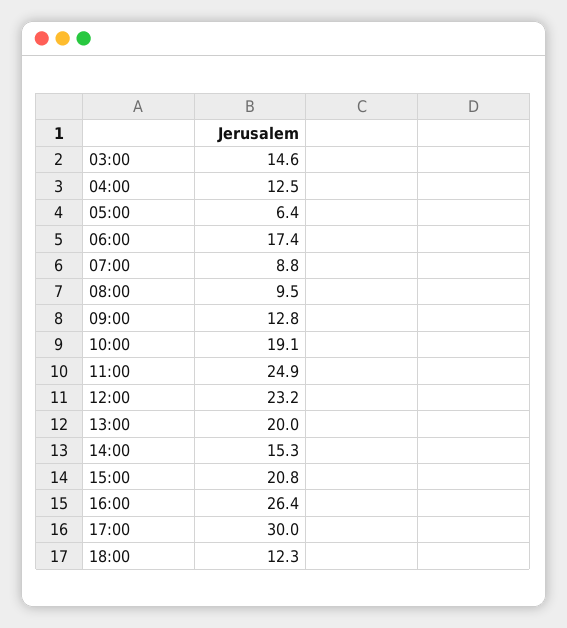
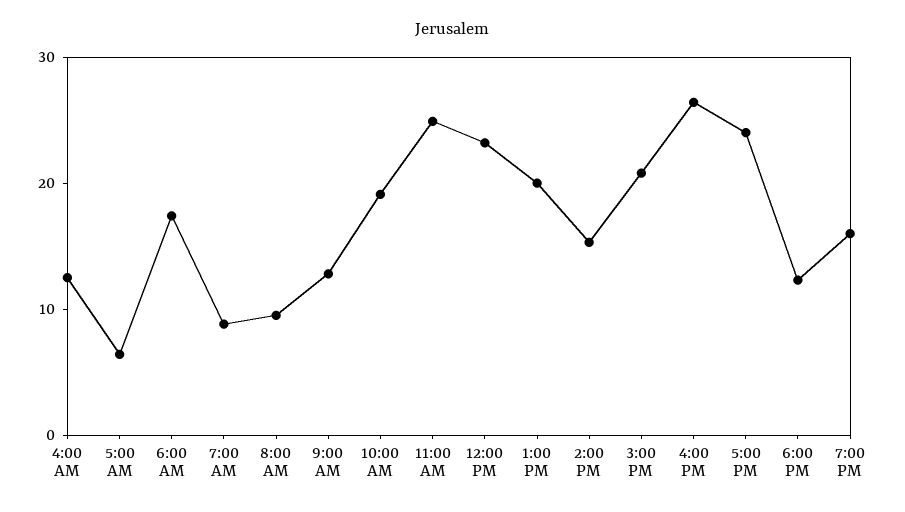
03:00: 14.6 -> none
17:00: 30 -> 24
7:00 PM: none -> 16

